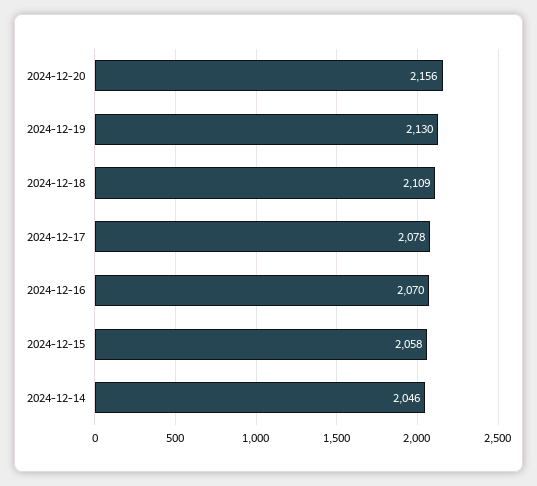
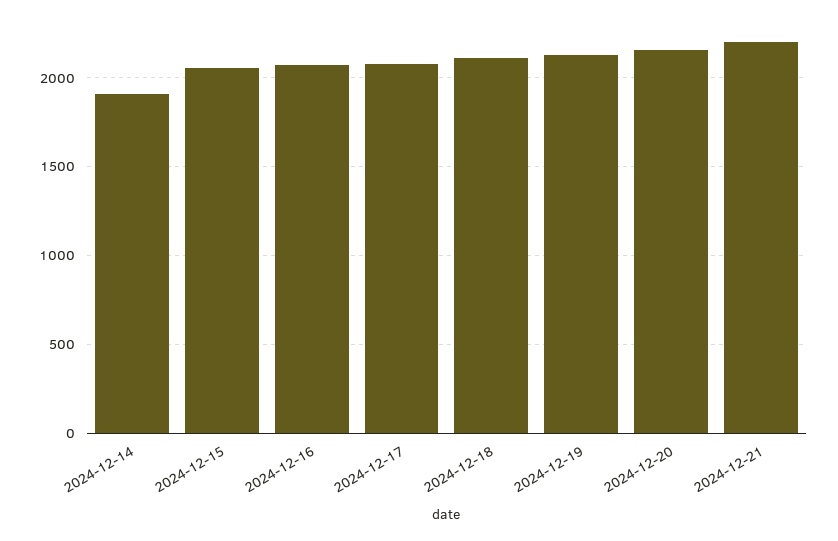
2024-12-14: 2046 -> 1900
2024-12-21: none -> 2200

